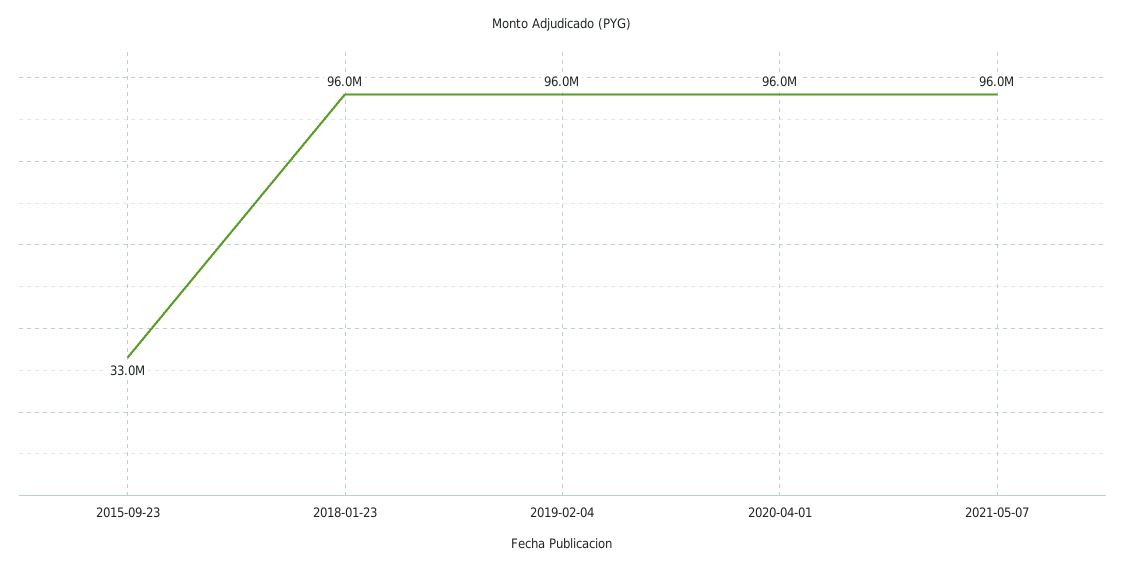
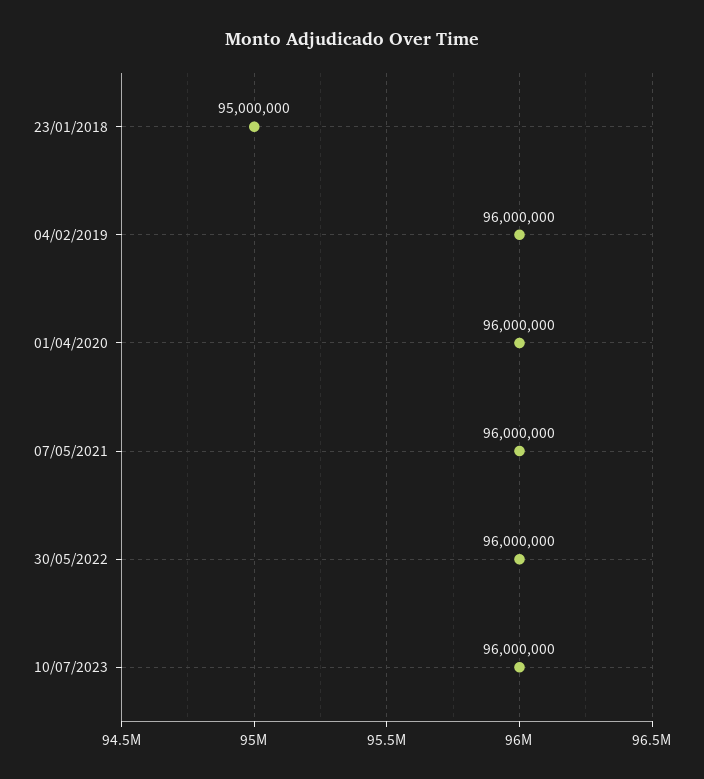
2015-09-23: 33000000 -> none
2018-01-23: 96000000 -> 95000000
30/05/2022: none -> 96000000
10/07/2023: none -> 96000000

